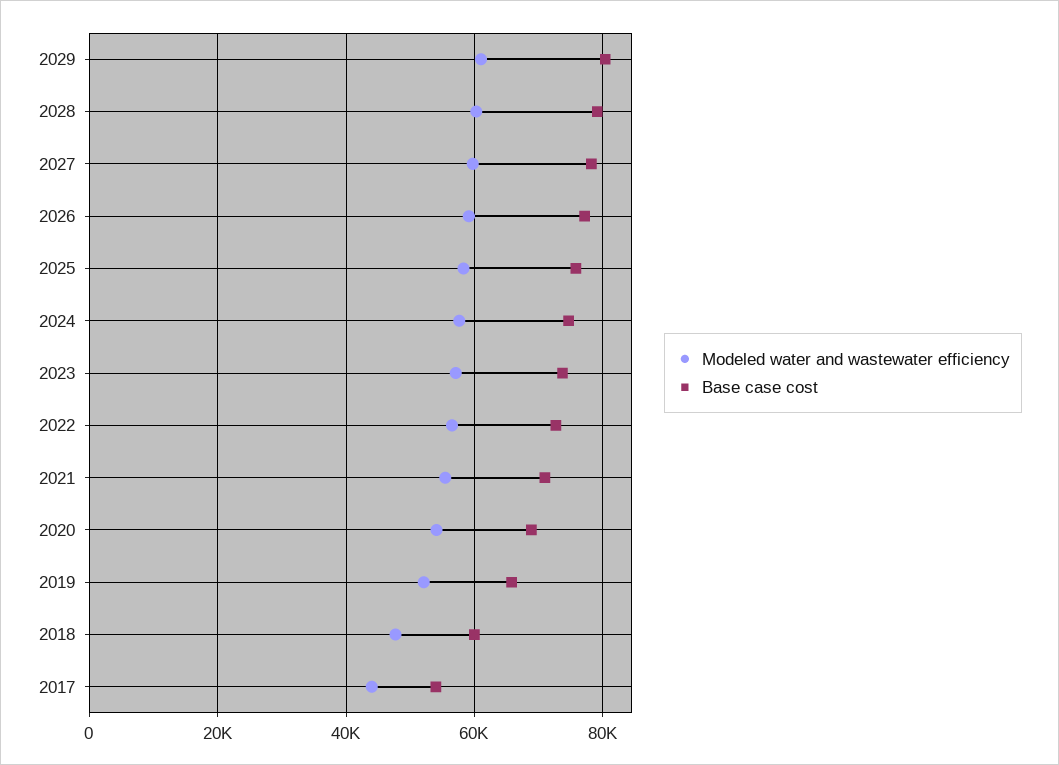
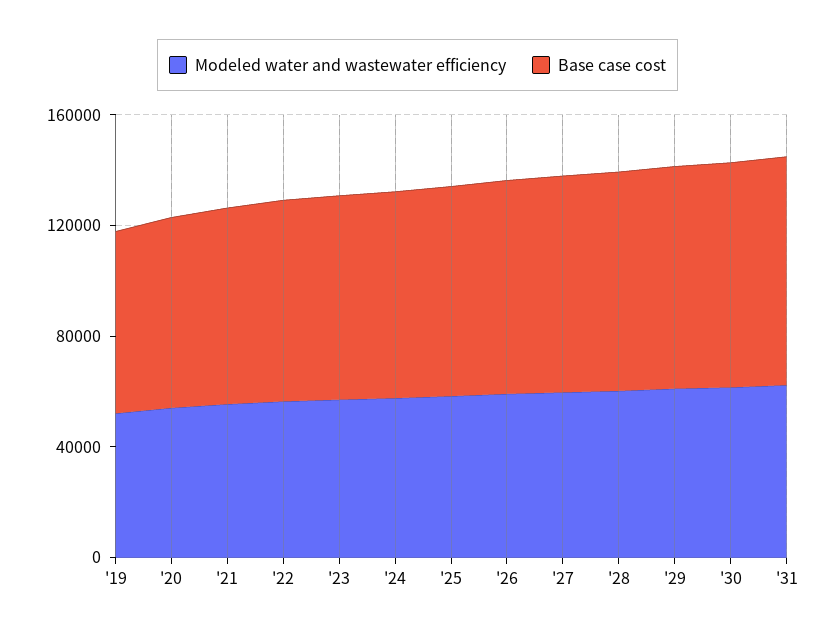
Modeled water and wastewater efficiency, 2018: 48000 -> none
Base case cost, 2018: 60000 -> none
Modeled water and wastewater efficiency, 2017: 44000 -> none
Base case cost, 2017: 54000 -> none
Modeled water and wastewater efficiency, '30: none -> 60000
Base case cost, '30: none -> 80000
Modeled water and wastewater efficiency, '31: none -> 60000
Base case cost, '31: none -> 80000

